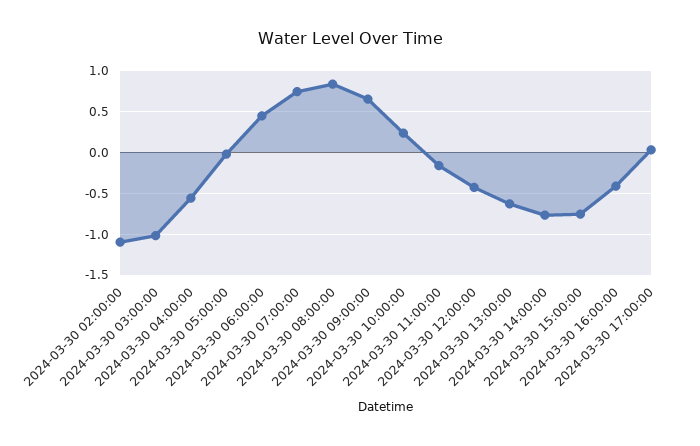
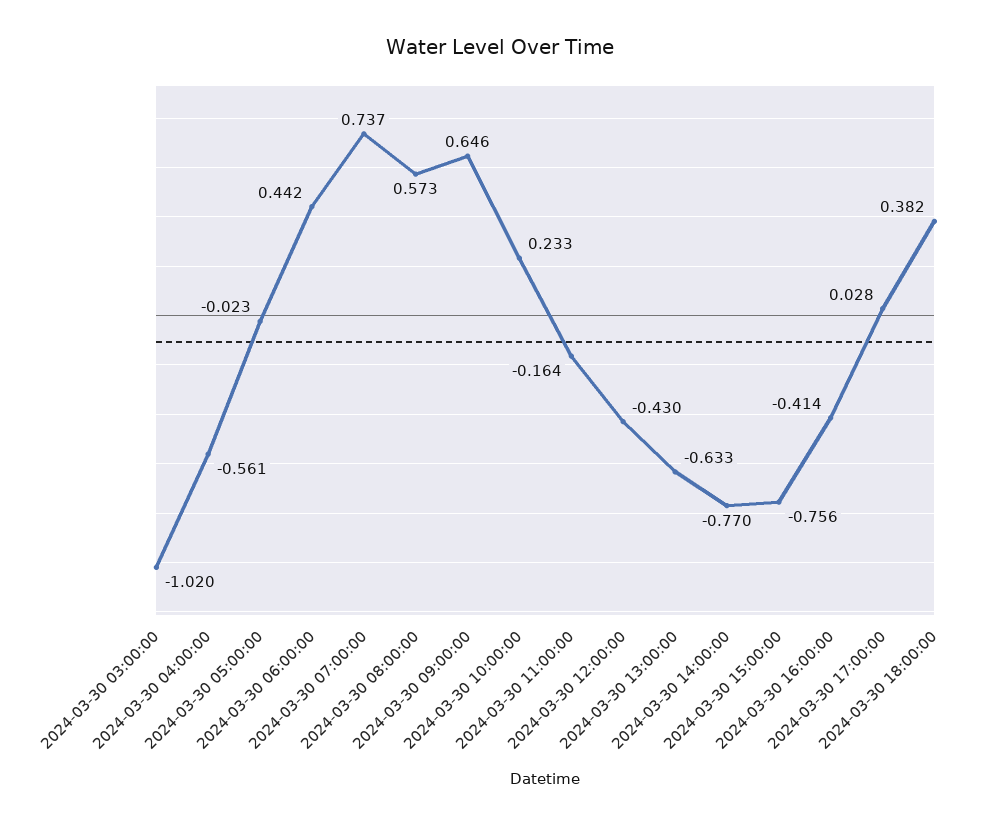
2024-03-30 02:00:00: -1.1 -> none
2024-03-30 08:00:00: 0.8 -> 0.573
2024-03-30 18:00:00: none -> 0.382

